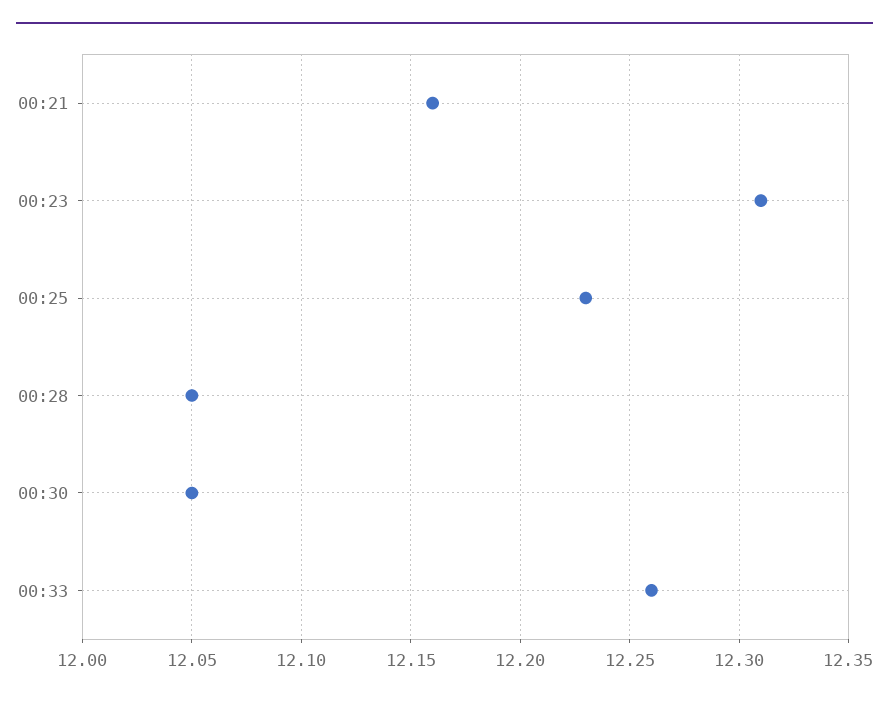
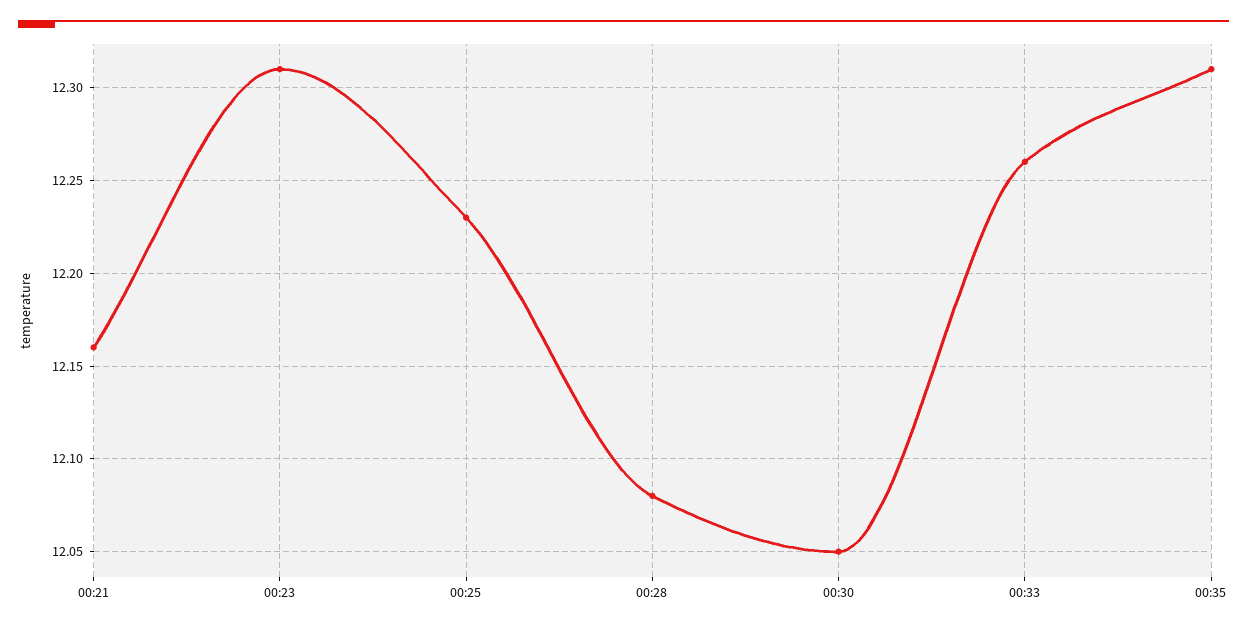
00:28: 12.05 -> 12.08
00:35: none -> 12.31

